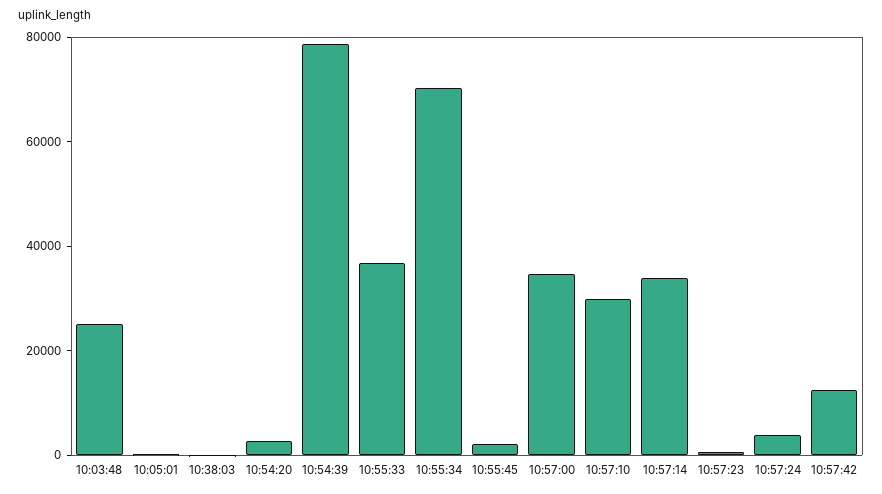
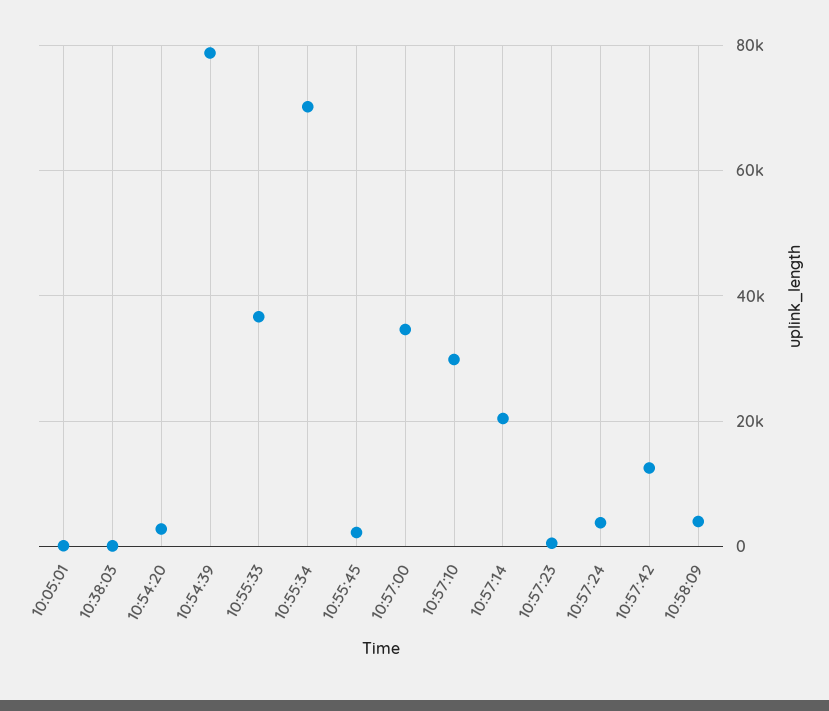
10:03:48: 25000 -> none
10:57:14: 35000 -> 20000
10:58:09: none -> 4000

